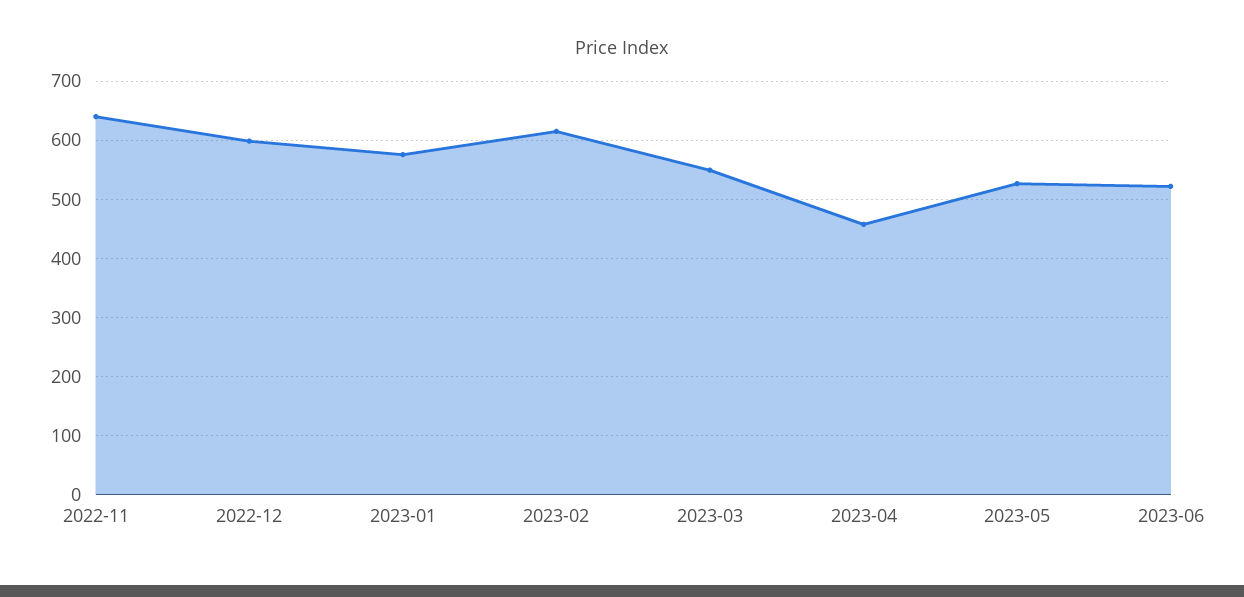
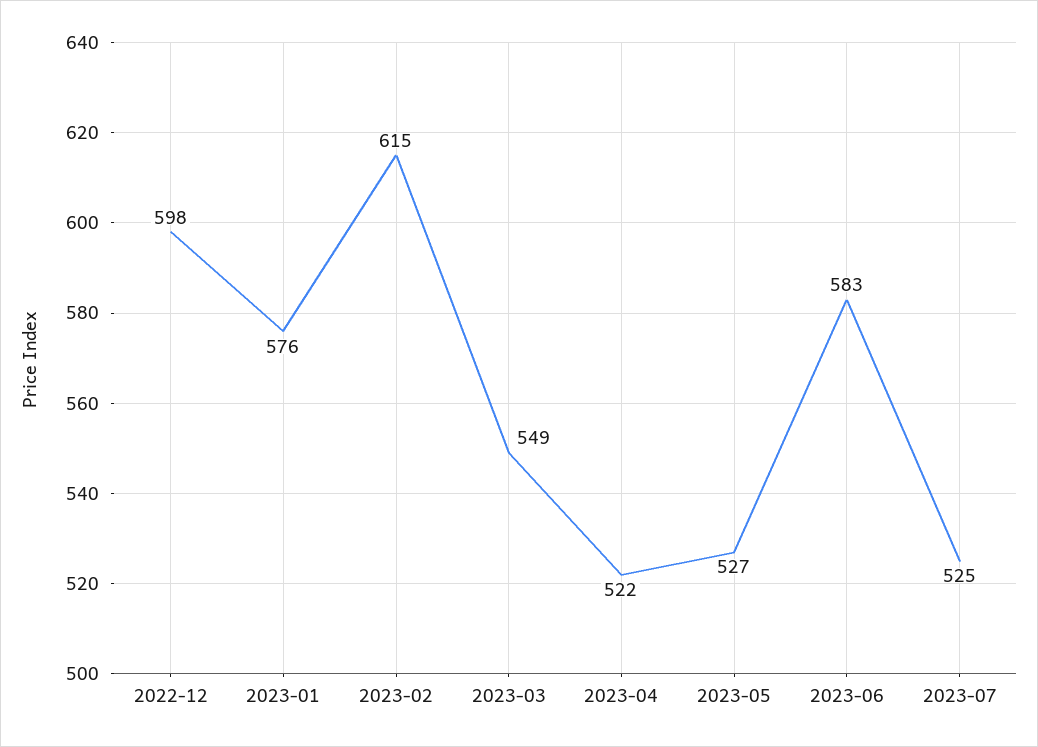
2022-11: 640 -> none
2023-04: 460 -> 522
2023-06: 520 -> 583
2023-07: none -> 525

